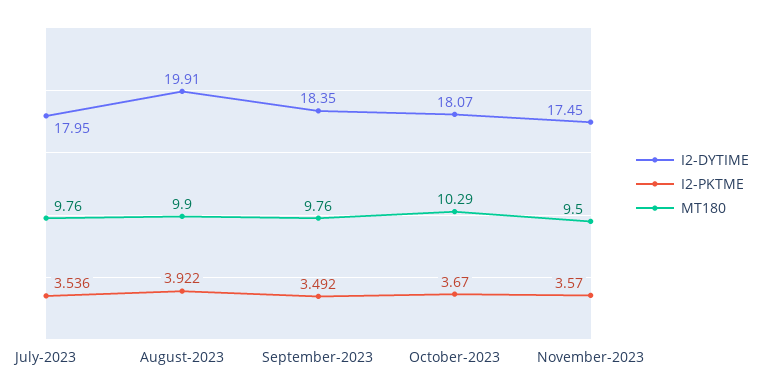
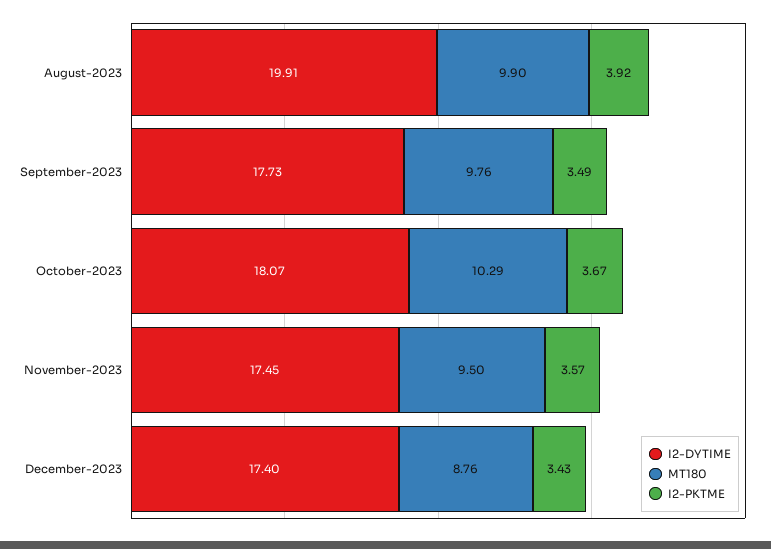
I2-DYTIME, July-2023: 17.95 -> none
I2-PKTME, July-2023: 3.536 -> none
MT180, July-2023: 9.76 -> none
I2-DYTIME, September-2023: 18.35 -> 17.73
I2-DYTIME, December-2023: none -> 17.4
MT180, December-2023: none -> 8.76
I2-PKTME, December-2023: none -> 3.43

